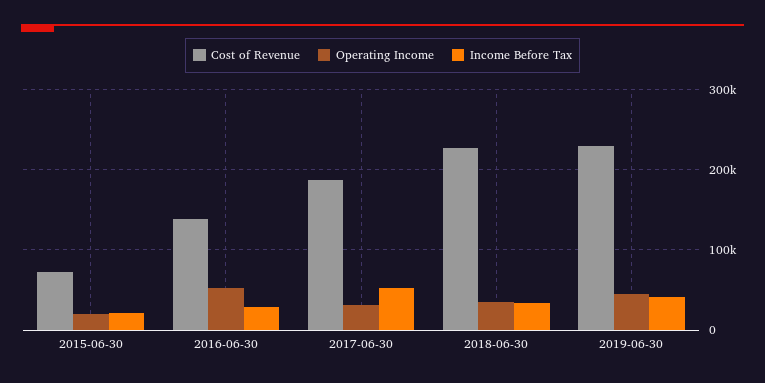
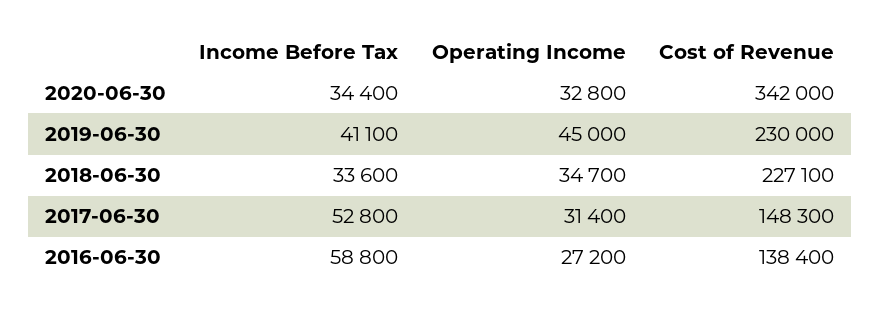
Cost of Revenue, 2015-06-30: 70000 -> none
Operating Income, 2015-06-30: 20000 -> none
Income Before Tax, 2015-06-30: 20000 -> none
Operating Income, 2016-06-30: 50000 -> 27200
Income Before Tax, 2016-06-30: 30000 -> 58800
Cost of Revenue, 2017-06-30: 190000 -> 148300
Income Before Tax, 2020-06-30: none -> 34400
Operating Income, 2020-06-30: none -> 32800
Cost of Revenue, 2020-06-30: none -> 342000

